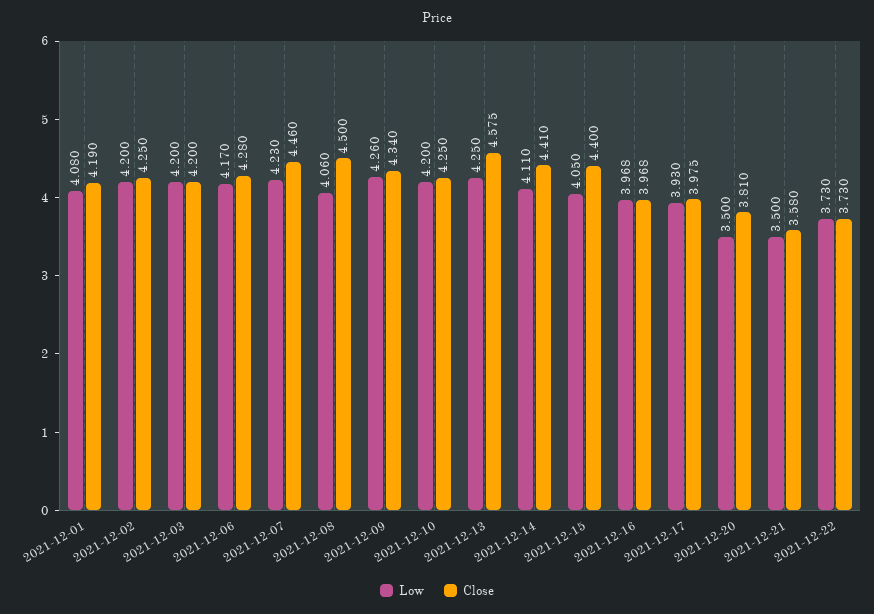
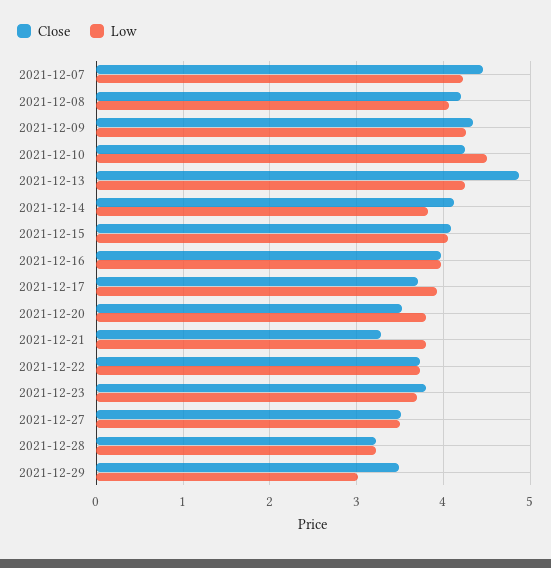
Low, 2021-12-01: 4.08 -> none
Close, 2021-12-01: 4.19 -> none
Low, 2021-12-02: 4.2 -> none
Close, 2021-12-02: 4.25 -> none
Low, 2021-12-03: 4.2 -> none
Close, 2021-12-03: 4.2 -> none
Low, 2021-12-06: 4.17 -> none
Close, 2021-12-06: 4.28 -> none
Close, 2021-12-08: 4.5 -> 4.2
Low, 2021-12-10: 4.2 -> 4.5
Close, 2021-12-13: 4.575 -> 4.9
Low, 2021-12-14: 4.11 -> 3.8
Close, 2021-12-14: 4.41 -> 4.1
Close, 2021-12-15: 4.4 -> 4.1
Close, 2021-12-17: 3.975 -> 3.7
Low, 2021-12-20: 3.5 -> 3.8
Close, 2021-12-20: 3.81 -> 3.5
Low, 2021-12-21: 3.5 -> 3.8
Close, 2021-12-21: 3.58 -> 3.3
Close, 2021-12-23: none -> 3.8
Low, 2021-12-23: none -> 3.7
Close, 2021-12-27: none -> 3.5
Low, 2021-12-27: none -> 3.5
Close, 2021-12-28: none -> 3.2
Low, 2021-12-28: none -> 3.2
Close, 2021-12-29: none -> 3.5
Low, 2021-12-29: none -> 3

